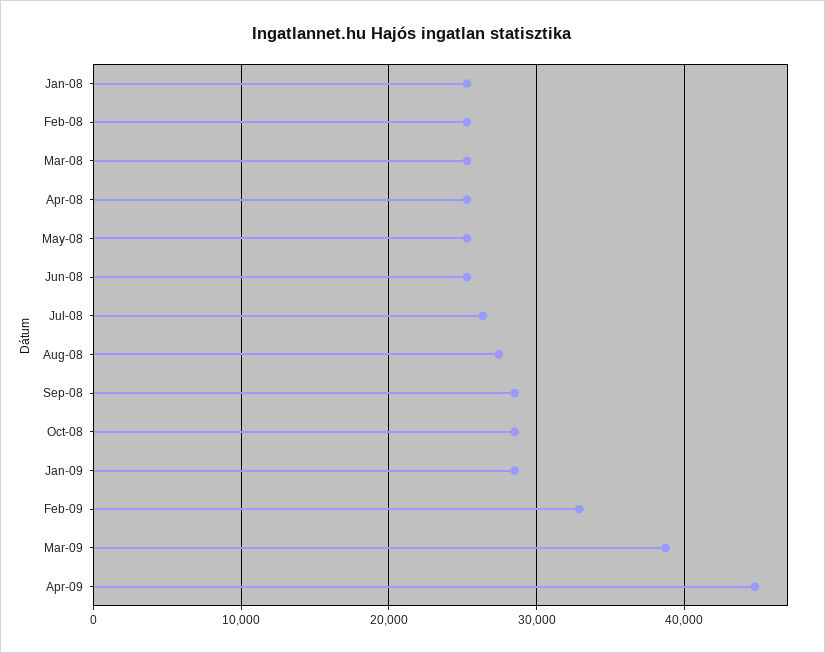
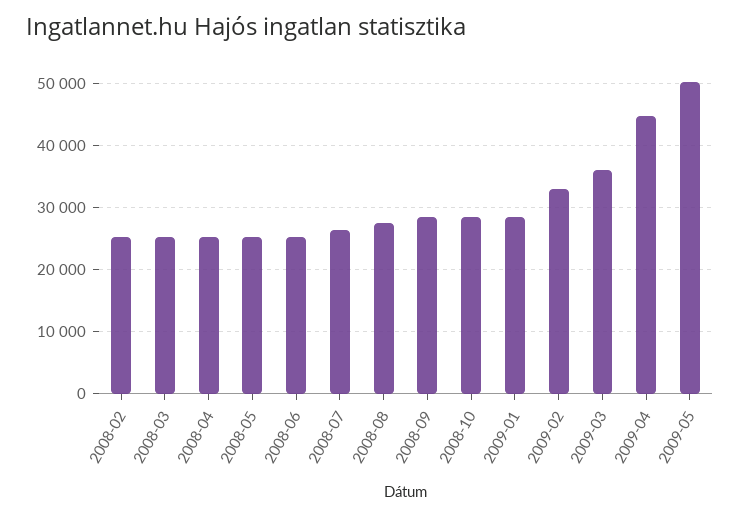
Jan-08: 25000 -> none
Mar-09: 39000 -> 36000
2009-05: none -> 50000

